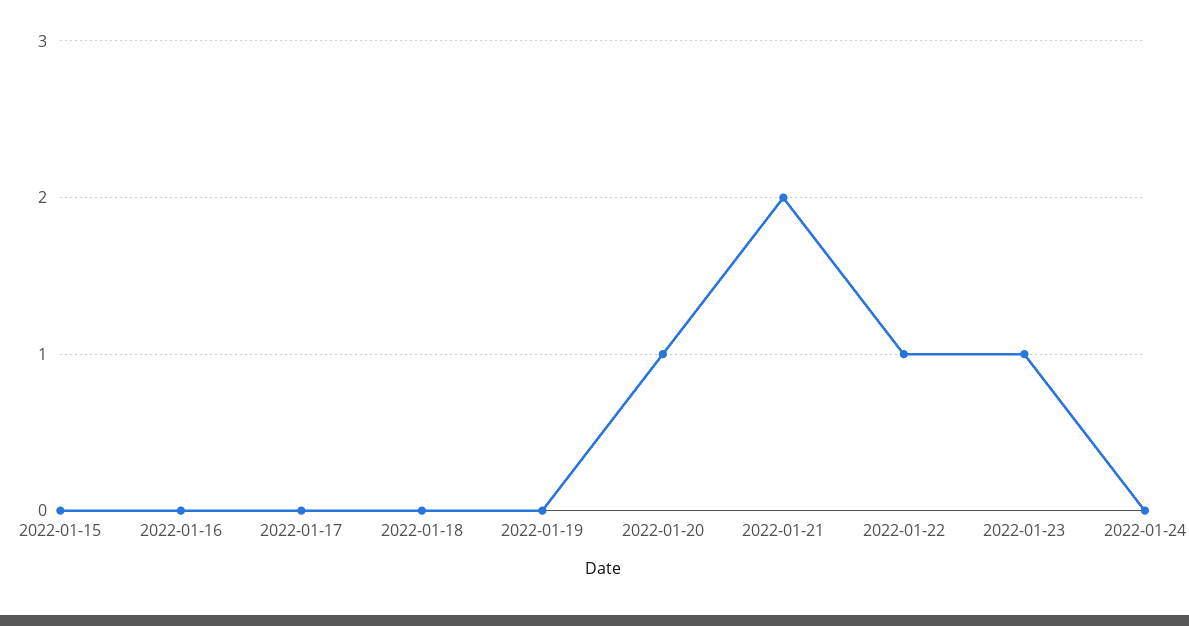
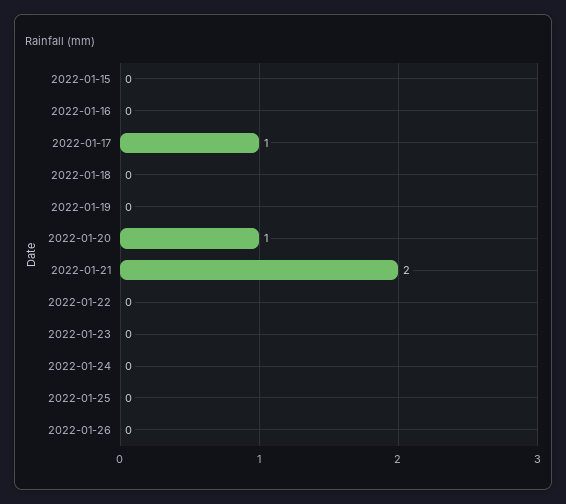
2022-01-17: 0 -> 1
2022-01-22: 1 -> 0
2022-01-23: 1 -> 0
2022-01-25: none -> 0
2022-01-26: none -> 0

